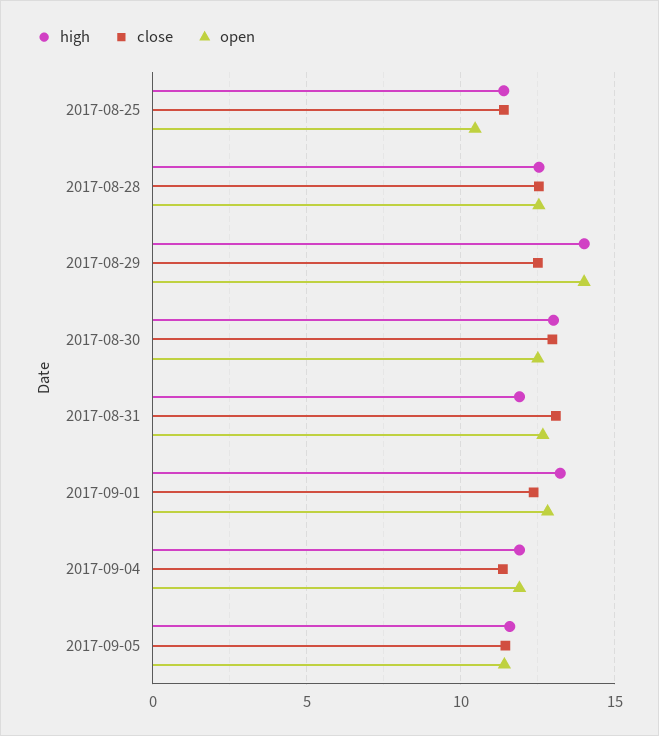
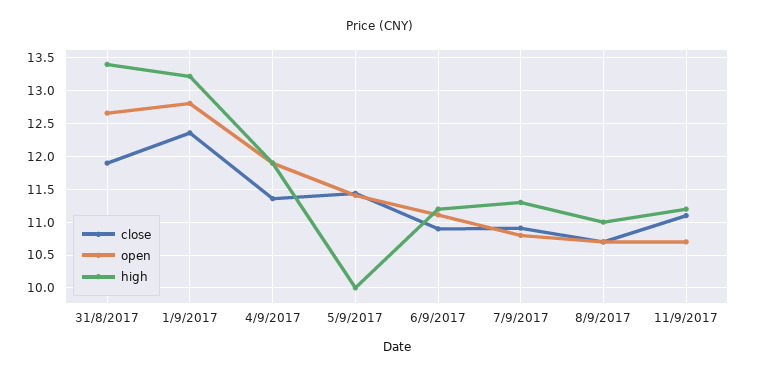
high, 2017-08-25: 11.5 -> none
close, 2017-08-25: 11.5 -> none
open, 2017-08-25: 10.5 -> none
high, 2017-08-28: 12.5 -> none
close, 2017-08-28: 12.5 -> none
open, 2017-08-28: 12.5 -> none
high, 2017-08-29: 14 -> none
close, 2017-08-29: 12.5 -> none
open, 2017-08-29: 14 -> none
high, 2017-08-30: 13 -> none
close, 2017-08-30: 13 -> none
open, 2017-08-30: 12.5 -> none
high, 2017-08-31: 12 -> 13.4
close, 2017-08-31: 13 -> 11.9
high, 2017-09-05: 11.5 -> 10
close, 6/9/2017: none -> 10.9
open, 6/9/2017: none -> 11.1
high, 6/9/2017: none -> 11.2
close, 7/9/2017: none -> 10.9
open, 7/9/2017: none -> 10.8
high, 7/9/2017: none -> 11.3
close, 8/9/2017: none -> 10.7
open, 8/9/2017: none -> 10.7
high, 8/9/2017: none -> 11
close, 11/9/2017: none -> 11.1
open, 11/9/2017: none -> 10.7
high, 11/9/2017: none -> 11.2

